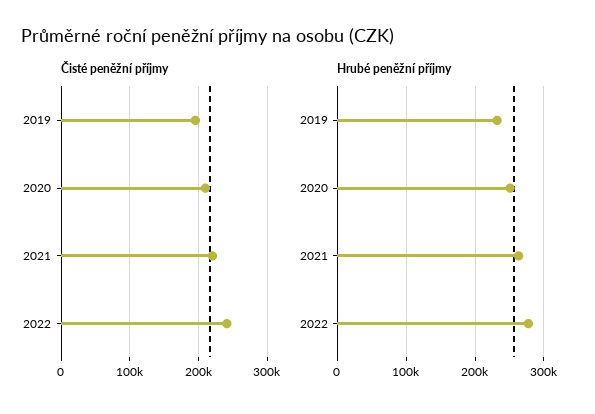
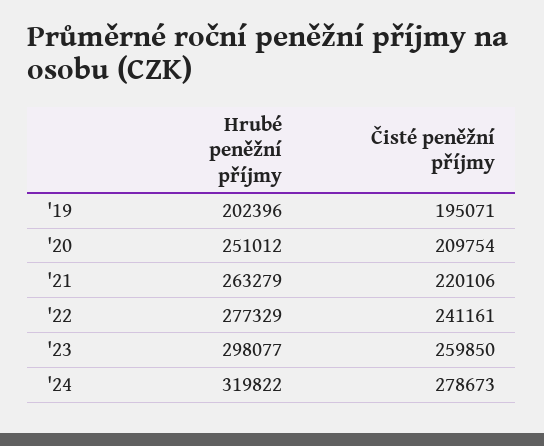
Hrubé peněžní příjmy, 2019: 230000 -> 202396
Hrubé peněžní příjmy, '23: none -> 298077
Čisté peněžní příjmy, '23: none -> 259850
Hrubé peněžní příjmy, '24: none -> 319822
Čisté peněžní příjmy, '24: none -> 278673

